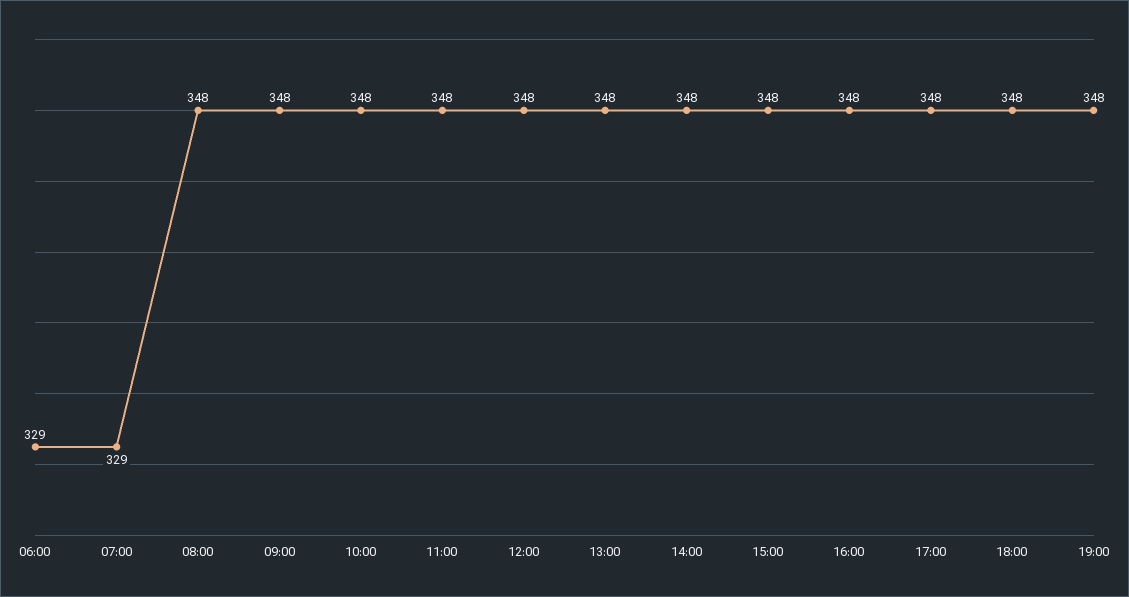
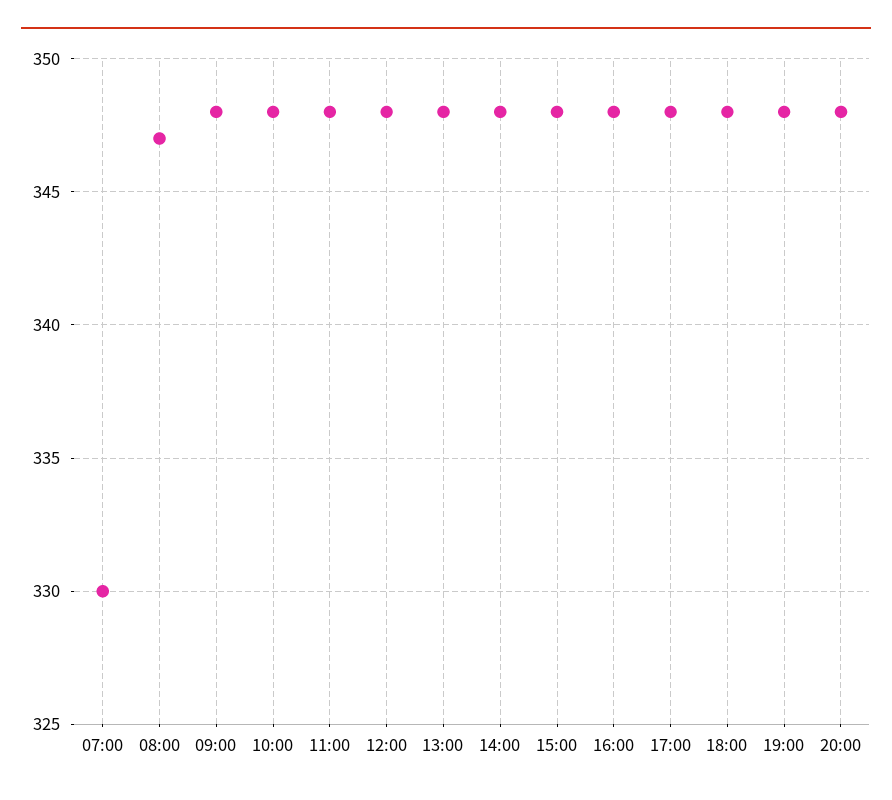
06:00: 329 -> none
07:00: 329 -> 330
08:00: 348 -> 347
20:00: none -> 348

